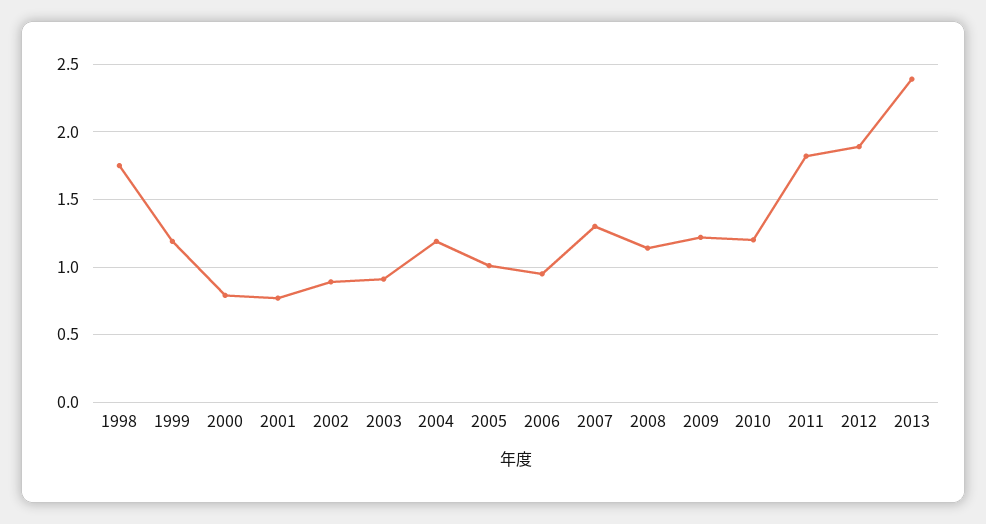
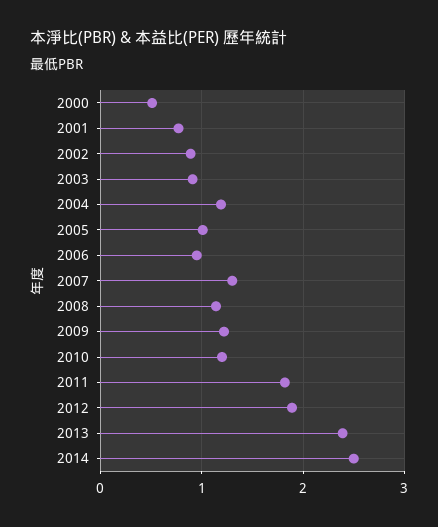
1998: 1.75 -> none
1999: 1.2 -> none
2000: 0.8 -> 0.5
2014: none -> 2.5

